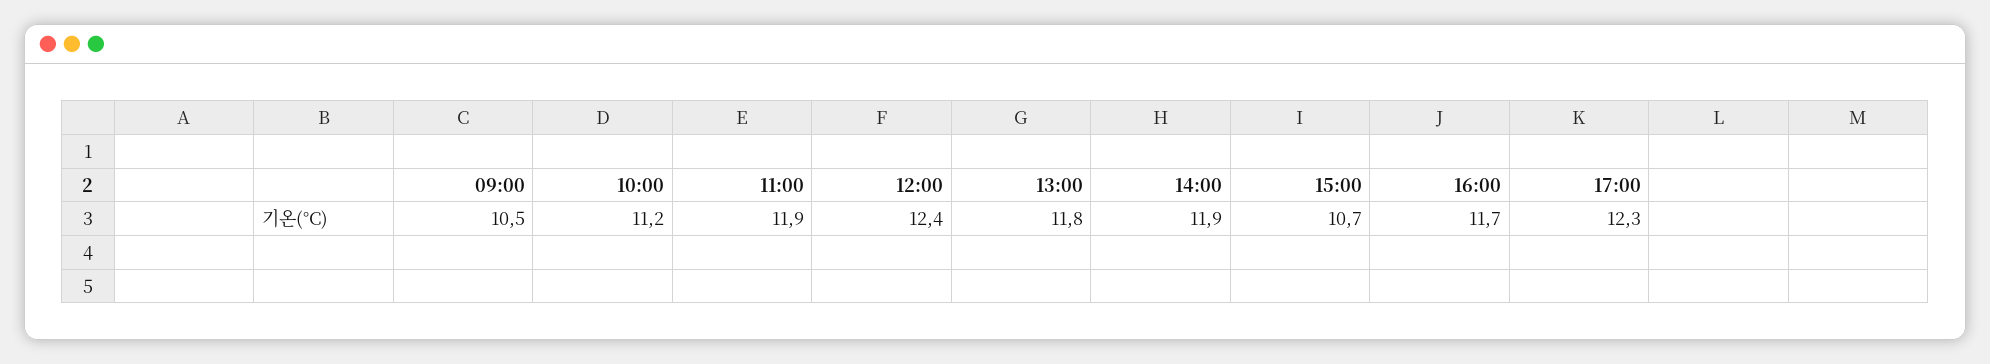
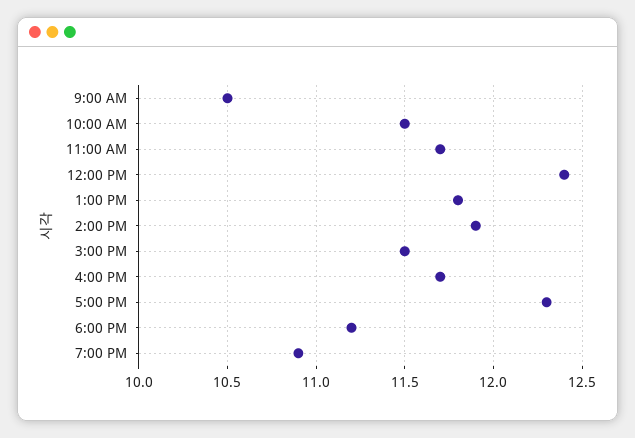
10:00: 11.2 -> 11.5
11:00: 11.9 -> 11.7
15:00: 10.7 -> 11.5
6:00 PM: none -> 11.2
7:00 PM: none -> 10.9

